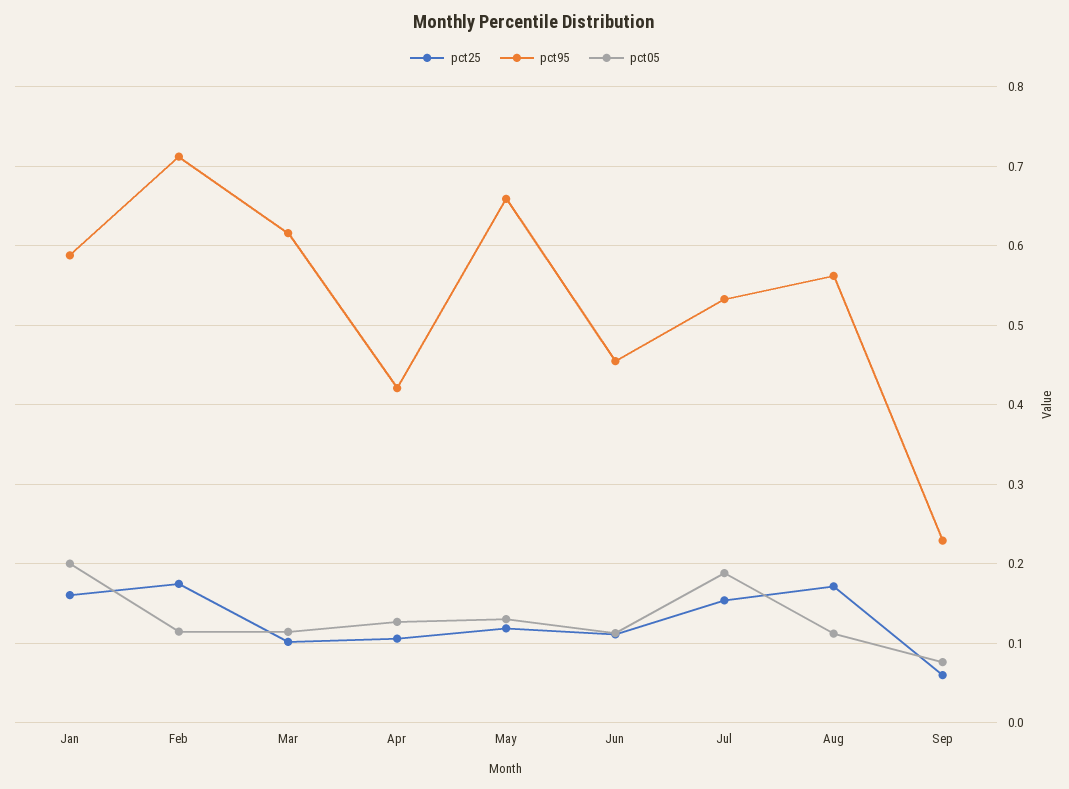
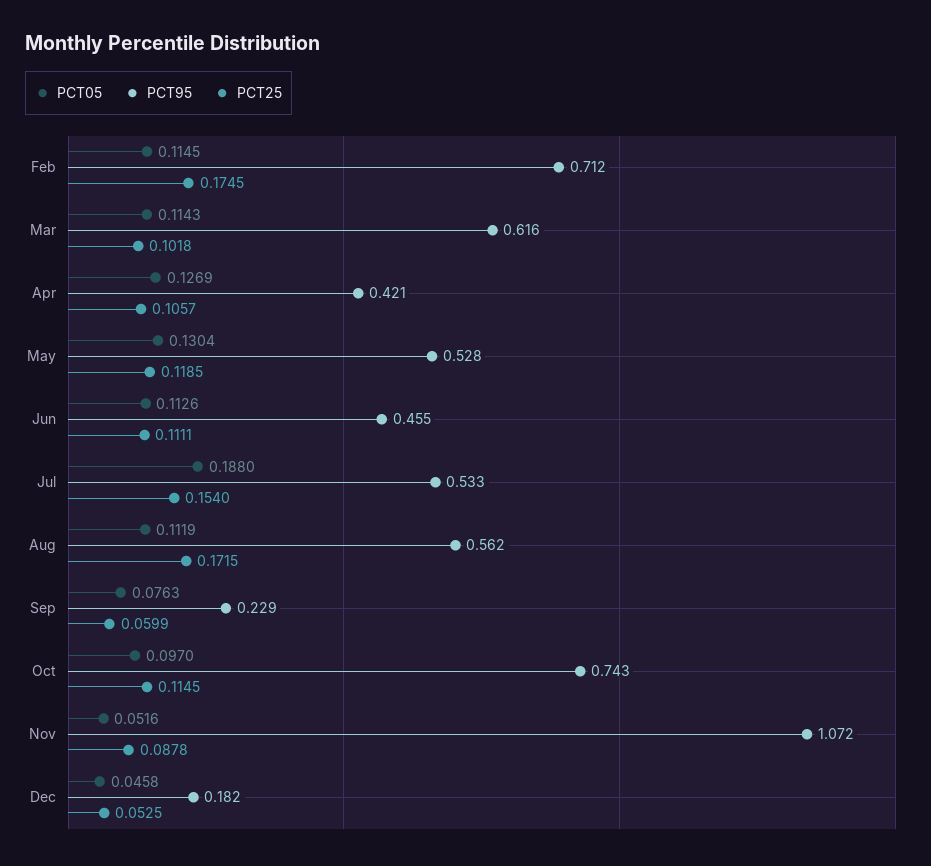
pct25, Jan: 0.16 -> none
pct95, Jan: 0.59 -> none
pct05, Jan: 0.2 -> none
pct95, May: 0.66 -> 0.528
pct05, Oct: none -> 0.097
pct95, Oct: none -> 0.743
pct25, Oct: none -> 0.1145
pct05, Nov: none -> 0.0516
pct95, Nov: none -> 1.072
pct25, Nov: none -> 0.0878
pct05, Dec: none -> 0.0458
pct95, Dec: none -> 0.182
pct25, Dec: none -> 0.0525

